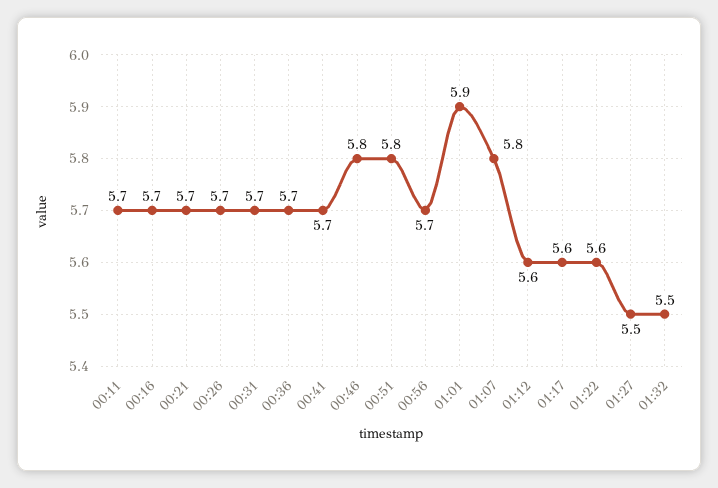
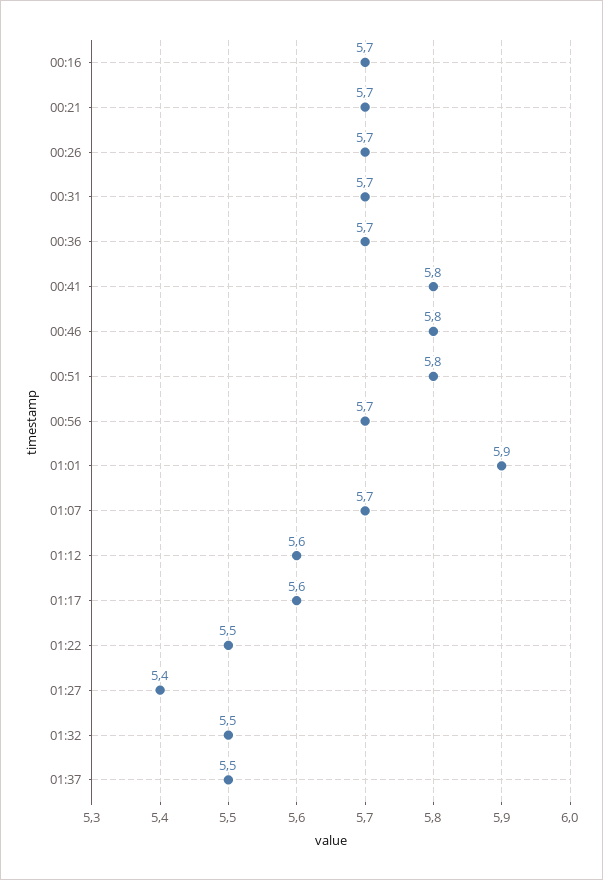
00:11: 5.7 -> none
00:41: 5.7 -> 5.8
01:07: 5.8 -> 5.7
01:22: 5.6 -> 5.5
01:27: 5.5 -> 5.4
01:37: none -> 5.5

